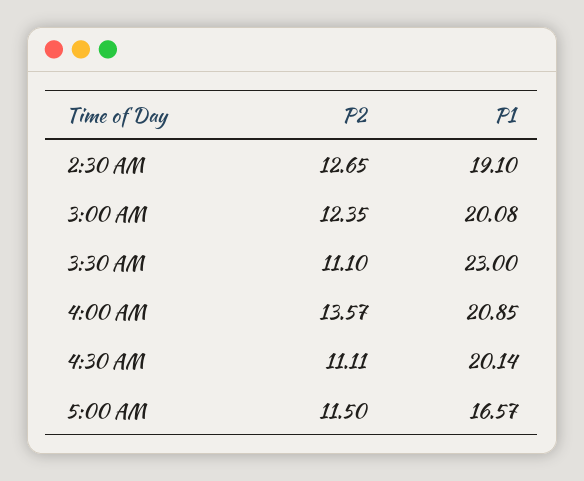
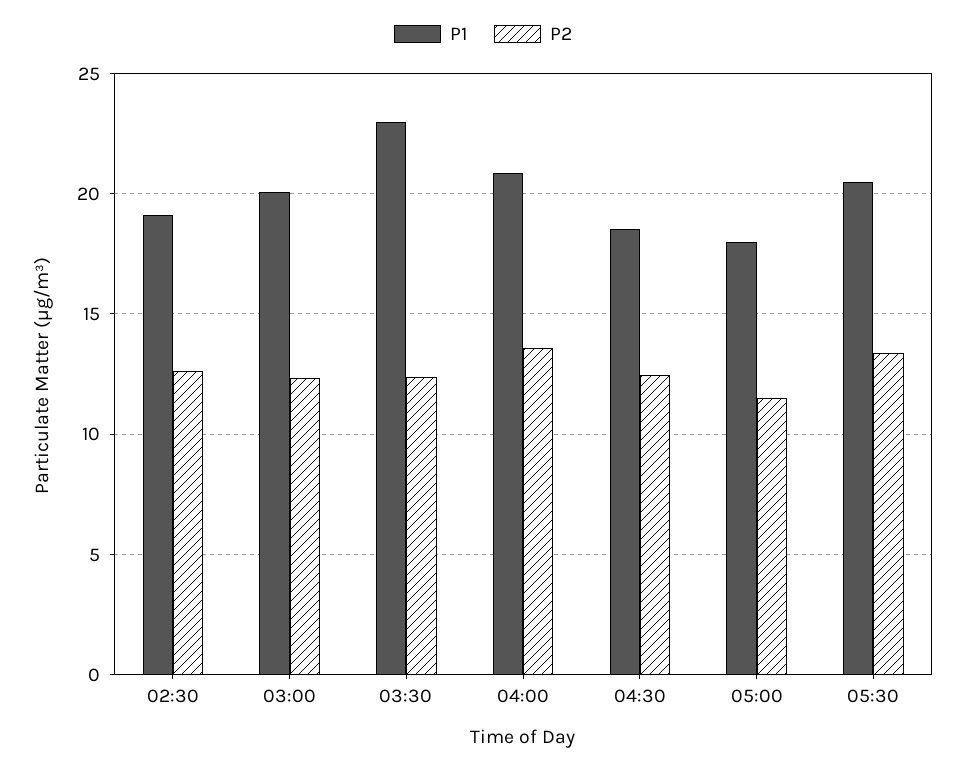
P2, 3:30 AM: 11.1 -> 12.5
P2, 4:30 AM: 11.11 -> 12.5
P1, 4:30 AM: 20.14 -> 18.5
P1, 5:00 AM: 16.57 -> 18
P1, 05:30: none -> 20.5
P2, 05:30: none -> 13.5

